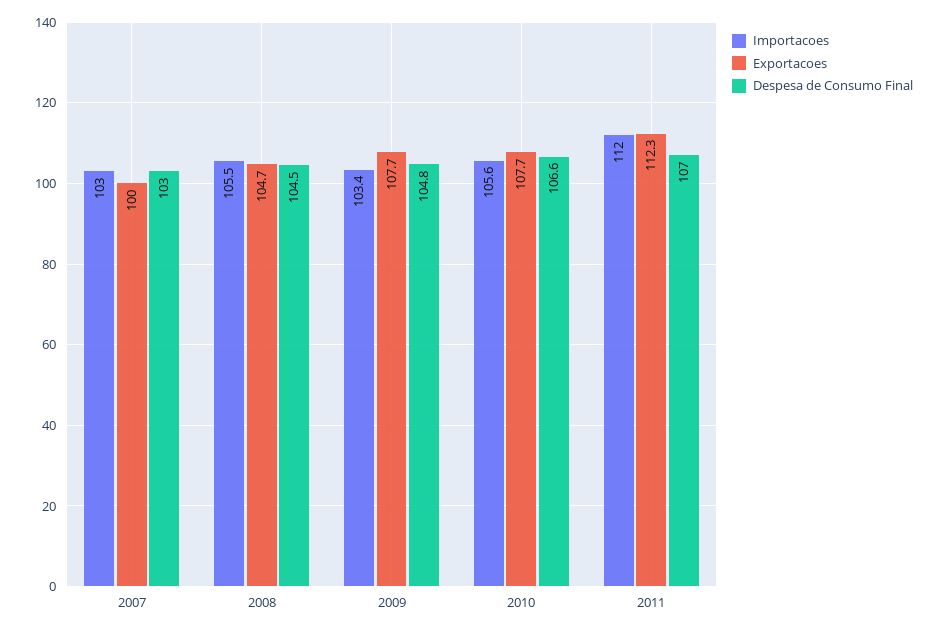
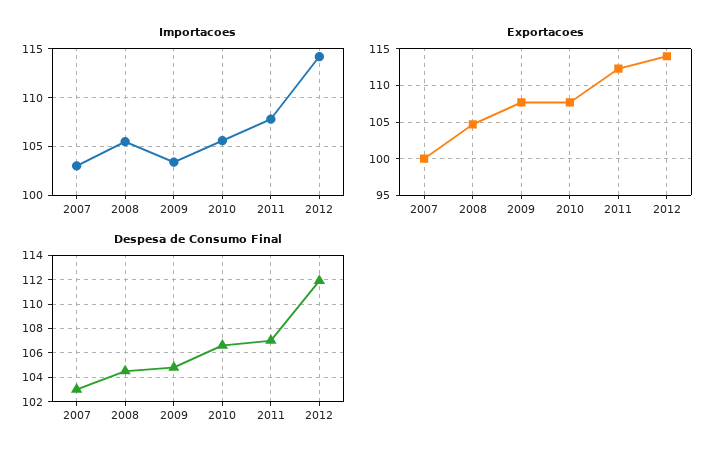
Importacoes, 2011: 112 -> 108
Importacoes, 2012: none -> 114
Exportacoes, 2012: none -> 114
Despesa de Consumo Final, 2012: none -> 112

